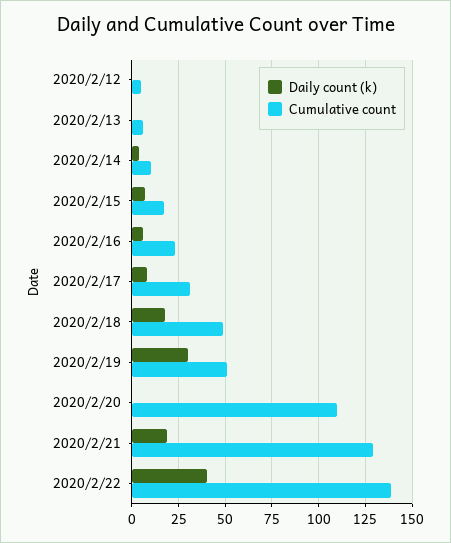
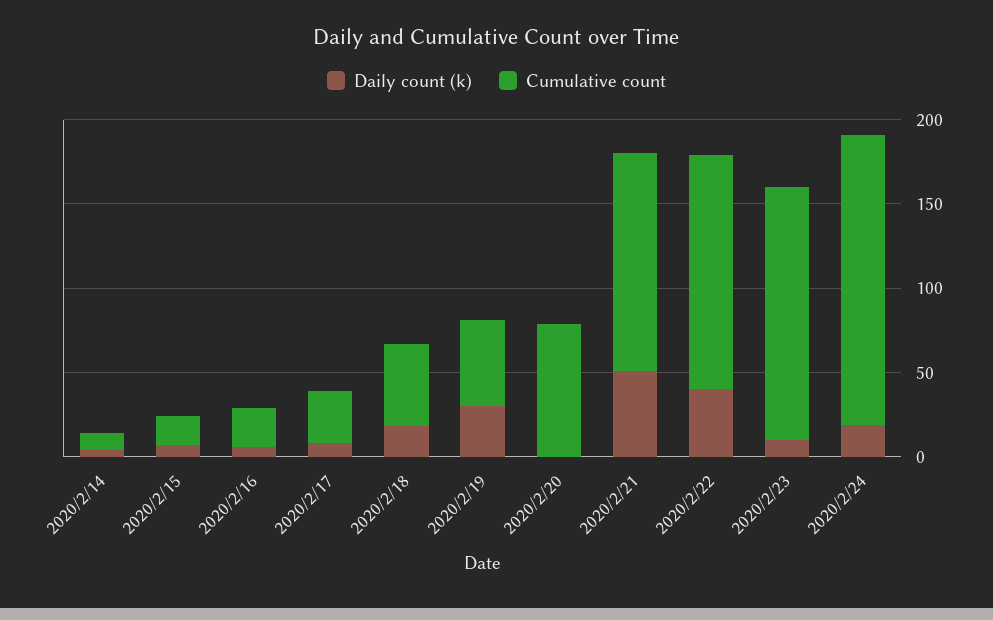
Daily count (k), 2020/2/12: 0 -> none
Cumulative count, 2020/2/12: 5 -> none
Daily count (k), 2020/2/13: 0 -> none
Cumulative count, 2020/2/13: 5 -> none
Cumulative count, 2020/2/20: 110 -> 80
Daily count (k), 2020/2/21: 20 -> 50
Daily count (k), 2020/2/23: none -> 10
Cumulative count, 2020/2/23: none -> 150
Daily count (k), 2020/2/24: none -> 20
Cumulative count, 2020/2/24: none -> 170

